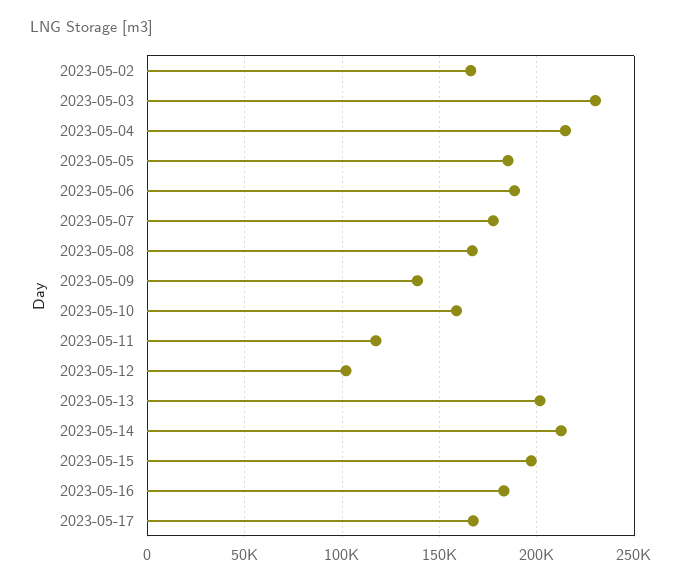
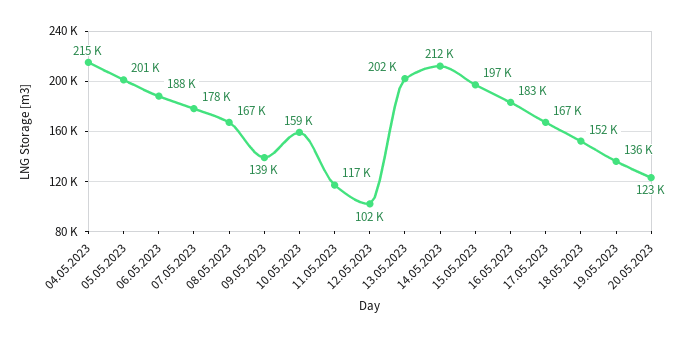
2023-05-02: 165000 -> none
2023-05-03: 230000 -> none
2023-05-05: 185000 -> 201000
18.05.2023: none -> 152000
19.05.2023: none -> 136000
20.05.2023: none -> 123000

